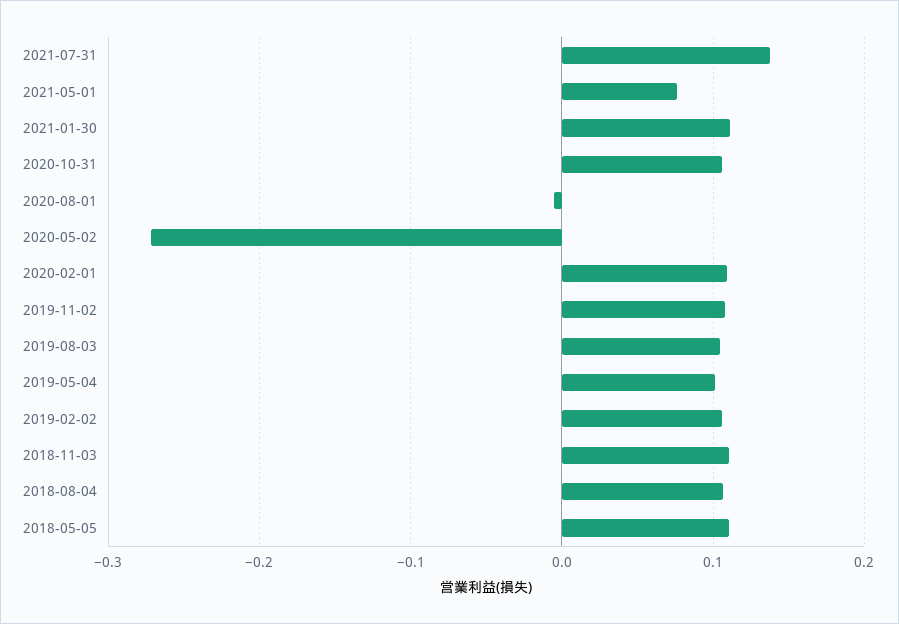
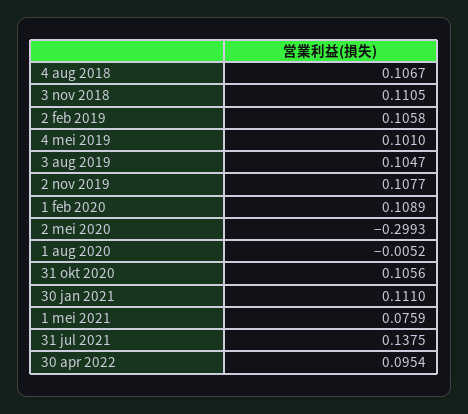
2020-05-02: -0.27 -> -0.2993
2018-05-05: 0.11 -> none
30 apr 2022: none -> 0.0954

